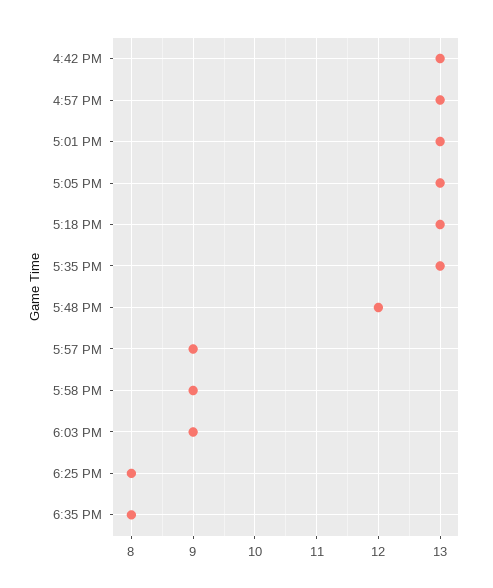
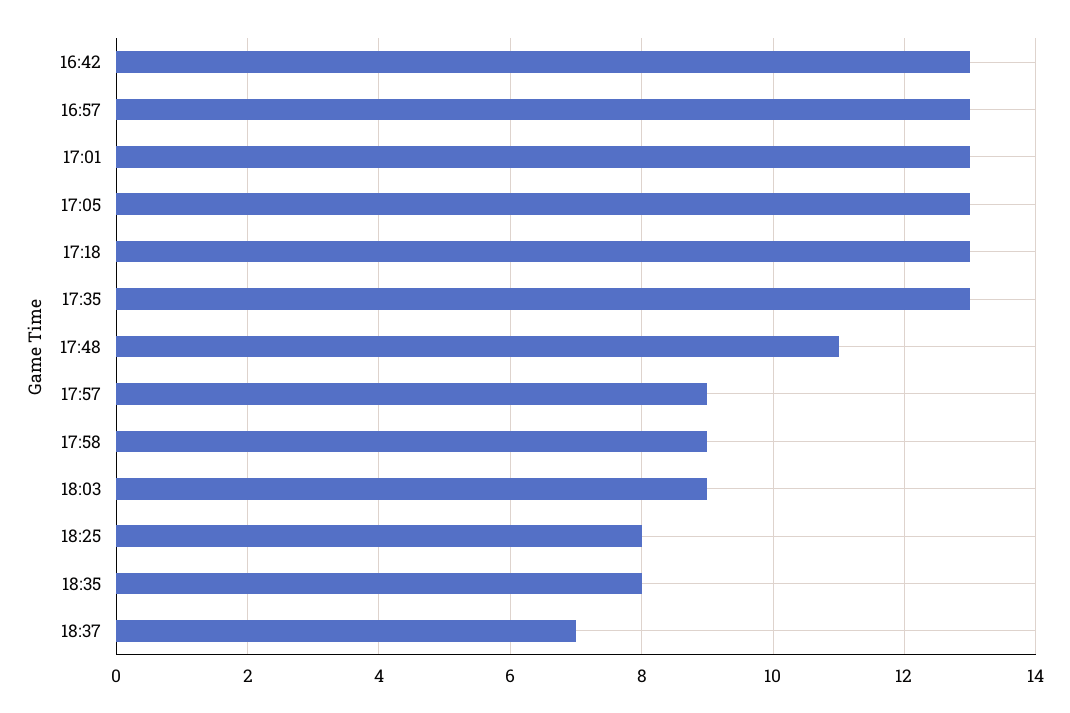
5:48 PM: 12 -> 11
18:37: none -> 7

